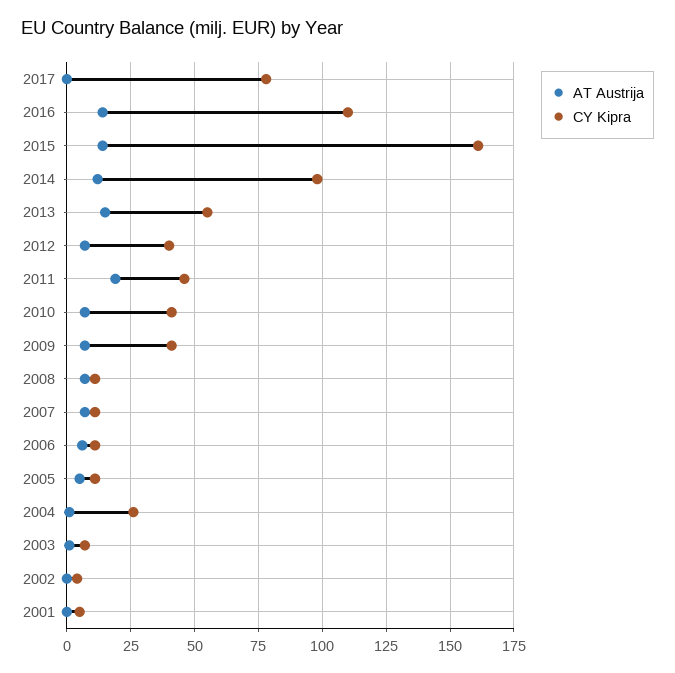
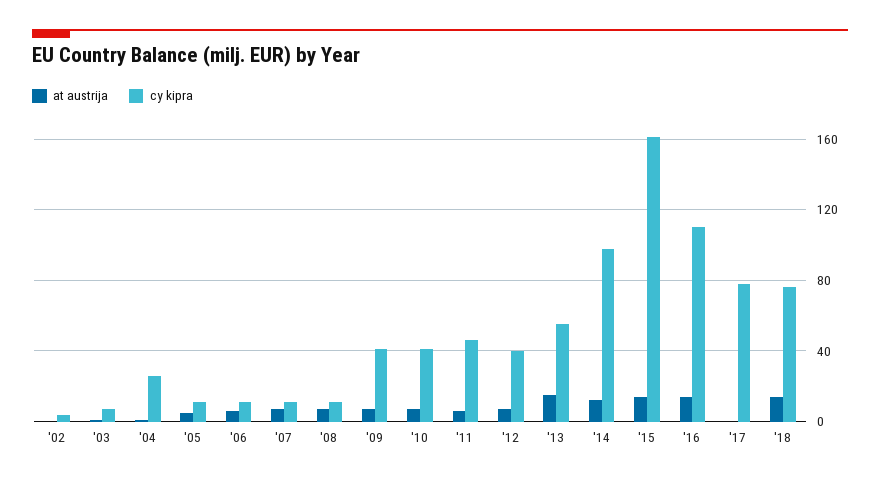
AT Austrija, 2011: 20 -> 5
AT Austrija, 2001: 0 -> none
CY Kipra, 2001: 5 -> none
AT Austrija, '18: none -> 15
CY Kipra, '18: none -> 75

